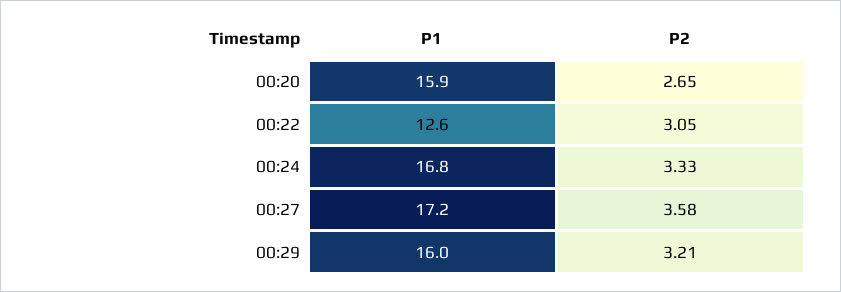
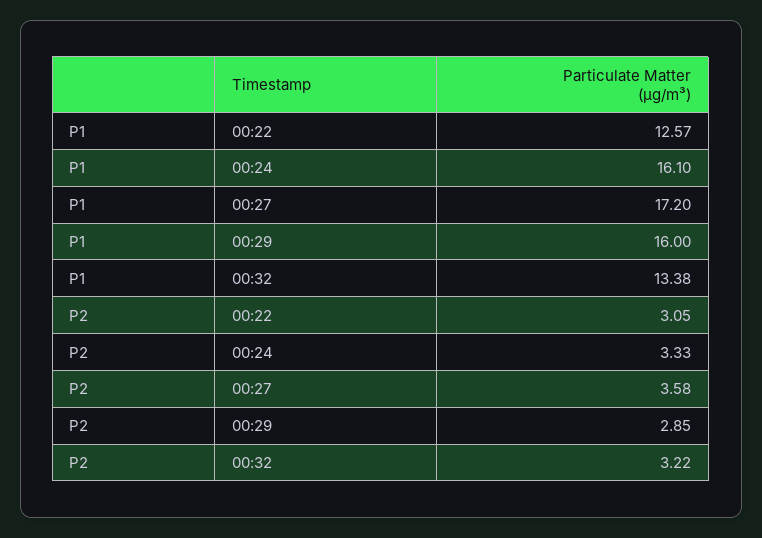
P1, 00:20: 15.9 -> none
P2, 00:20: 2.65 -> none
P1, 00:24: 16.8 -> 16.1
P2, 00:29: 3.21 -> 2.85
P1, 00:32: none -> 13.38
P2, 00:32: none -> 3.22

